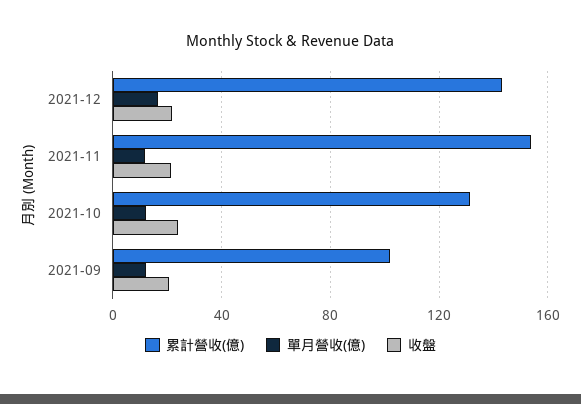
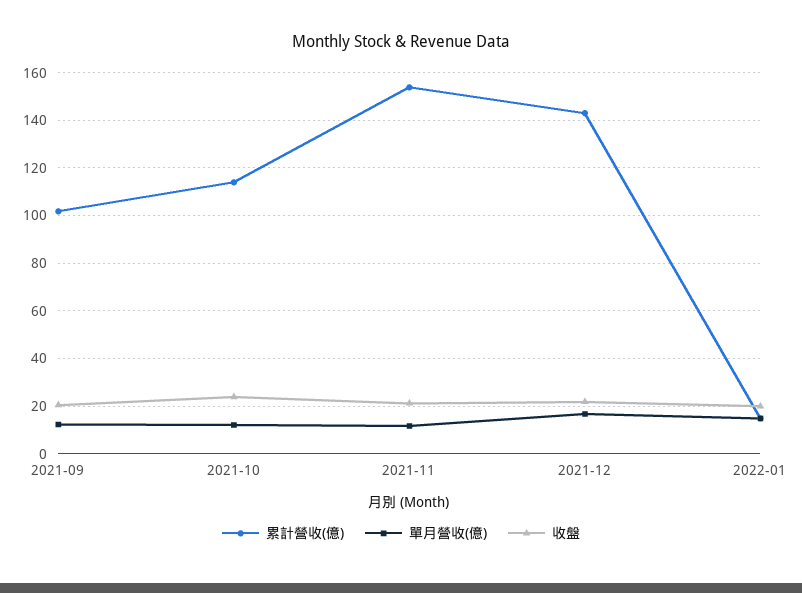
累計營收(億), 2021-10: 130 -> 115
累計營收(億), 2022-01: none -> 15
單月營收(億), 2022-01: none -> 15
收盤, 2022-01: none -> 20

